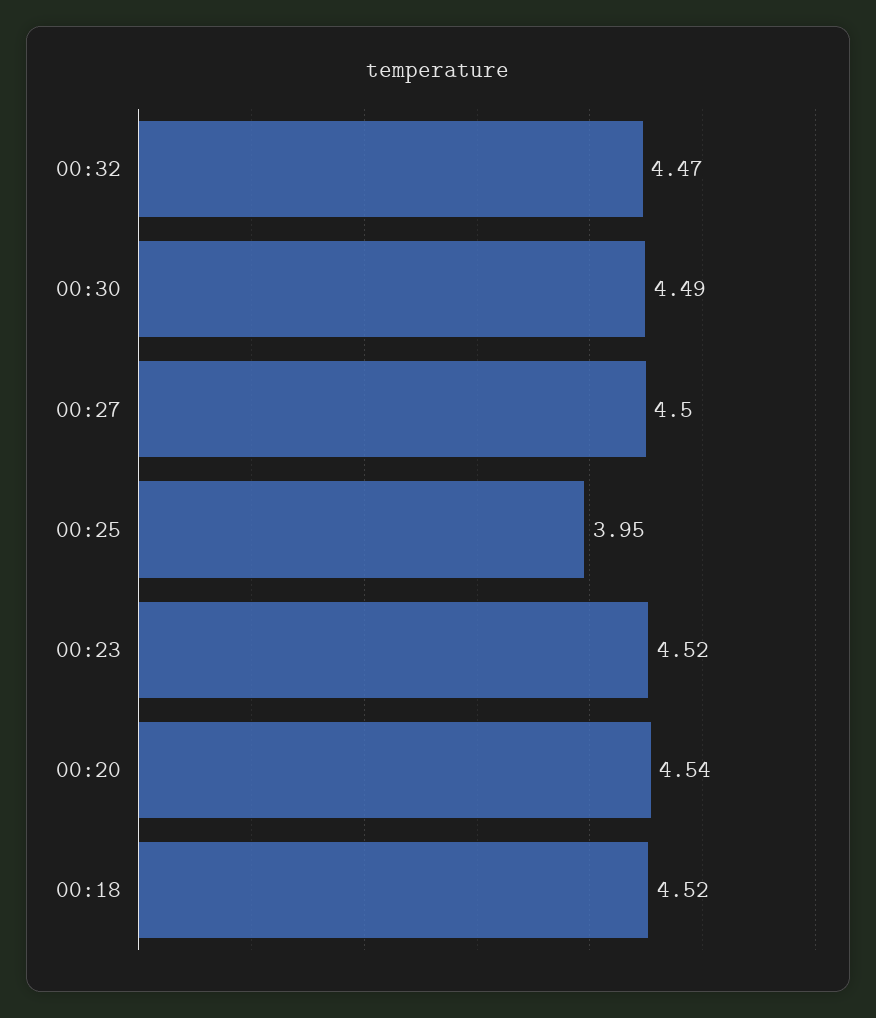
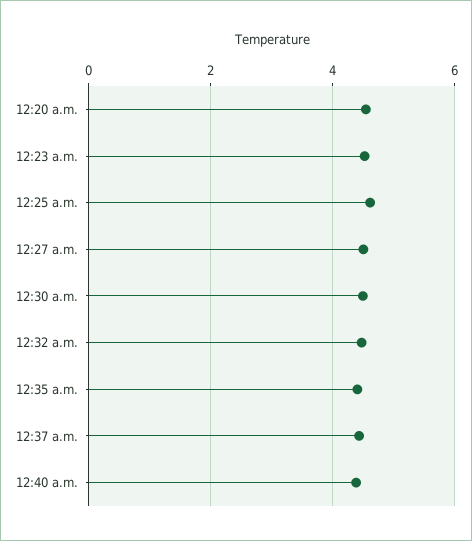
00:25: 3.95 -> 4.6
00:18: 4.52 -> none
12:35 a.m.: none -> 4.4
12:37 a.m.: none -> 4.4
12:40 a.m.: none -> 4.4

